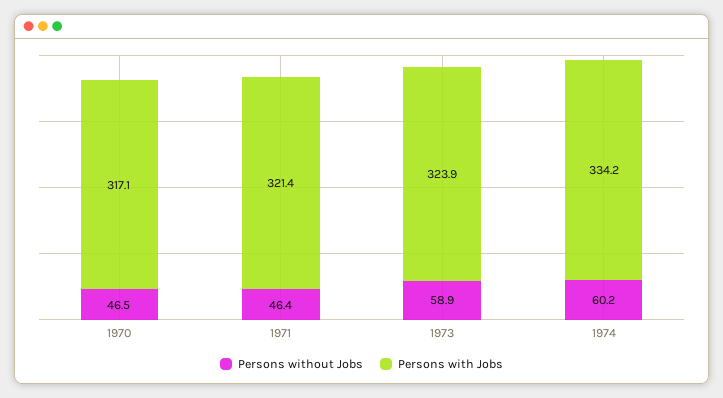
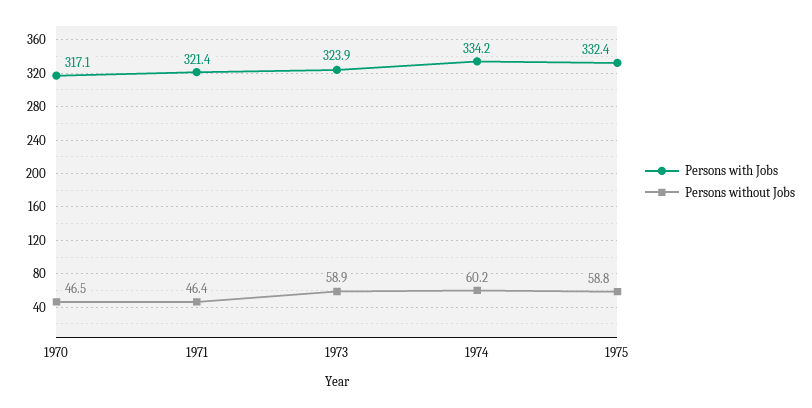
Persons with Jobs, 1975: none -> 332.4
Persons without Jobs, 1975: none -> 58.8

